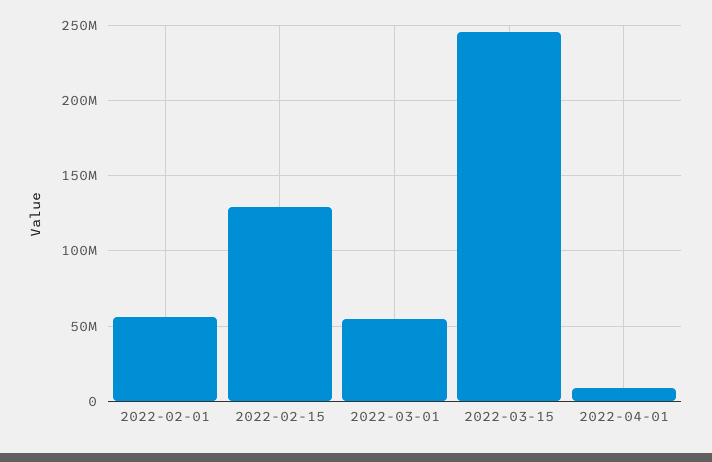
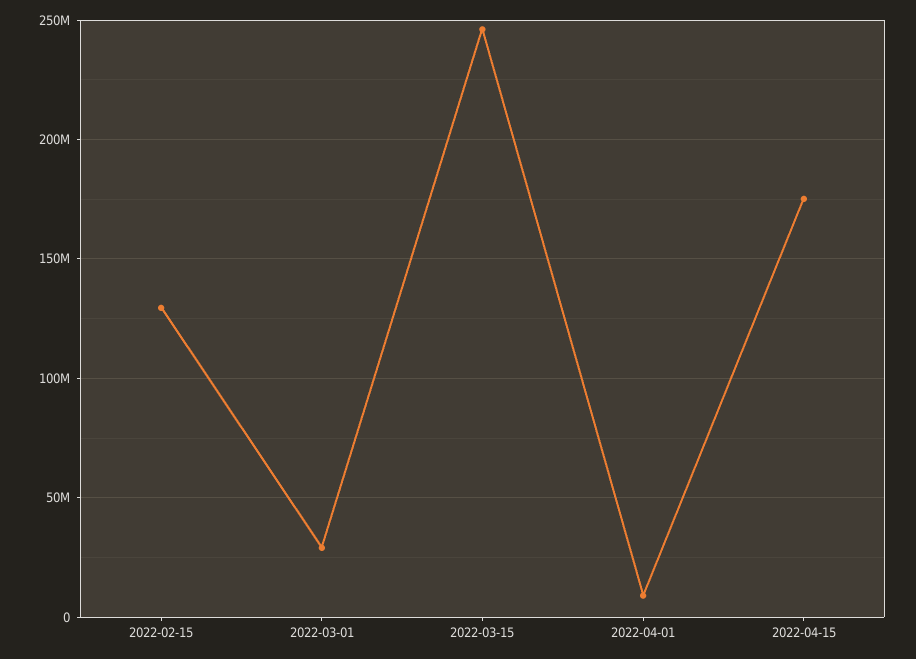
2022-02-01: 55000000 -> none
2022-03-01: 55000000 -> 30000000
2022-04-15: none -> 175000000

